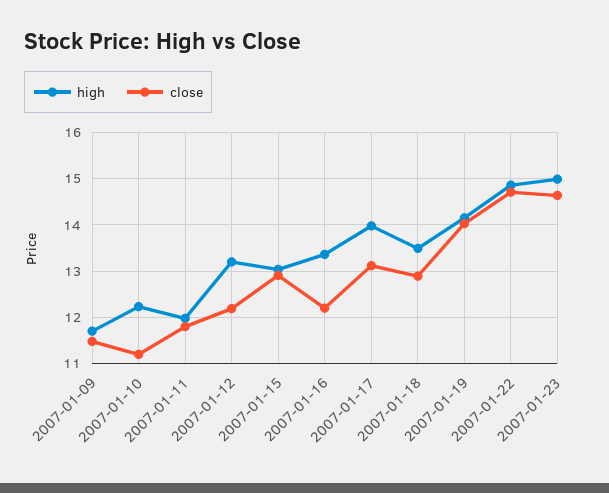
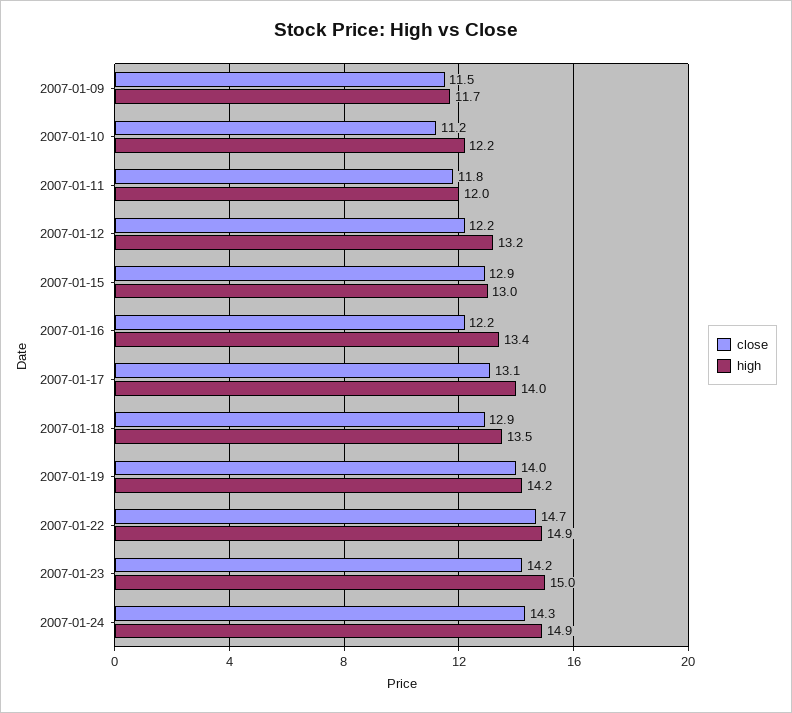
close, 2007-01-23: 14.6 -> 14.2
close, 2007-01-24: none -> 14.3
high, 2007-01-24: none -> 14.9

